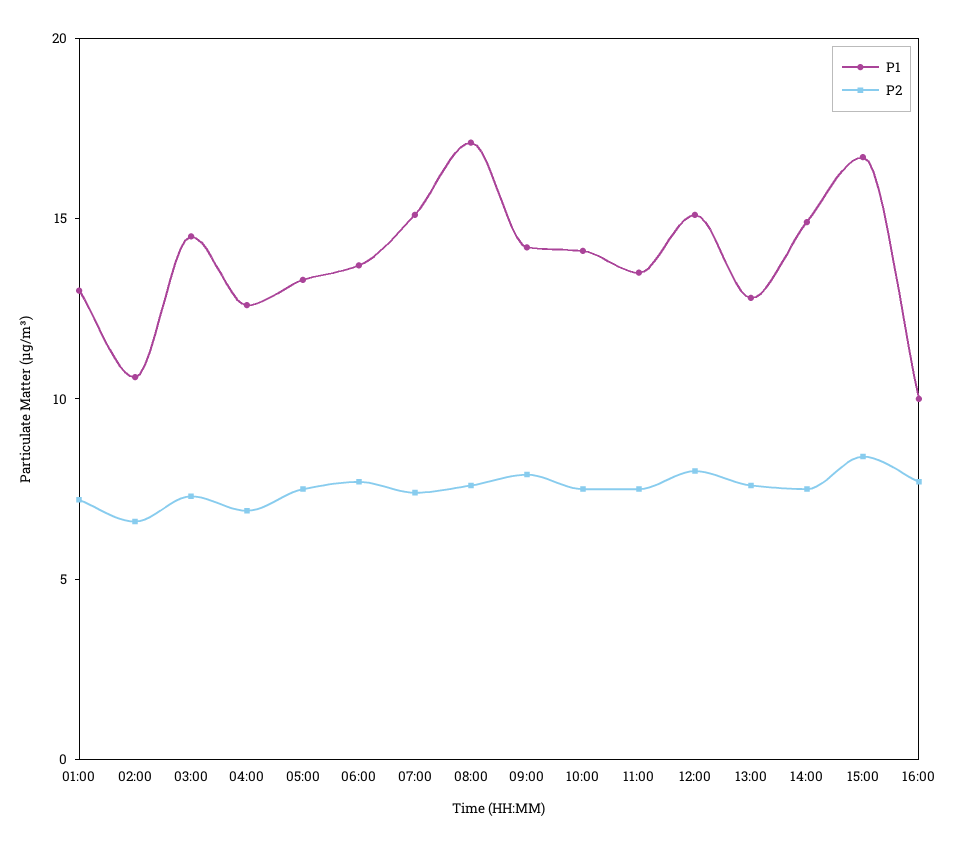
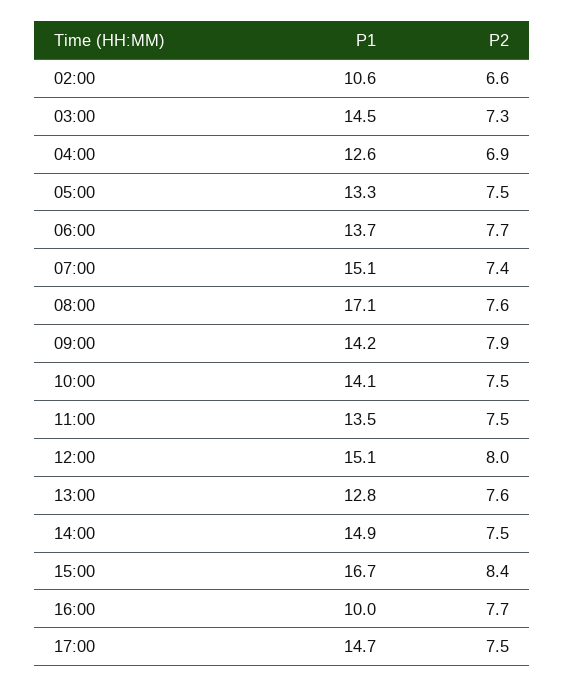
P1, 01:00: 13 -> none
P2, 01:00: 7 -> none
P1, 17:00: none -> 14.7
P2, 17:00: none -> 7.5

